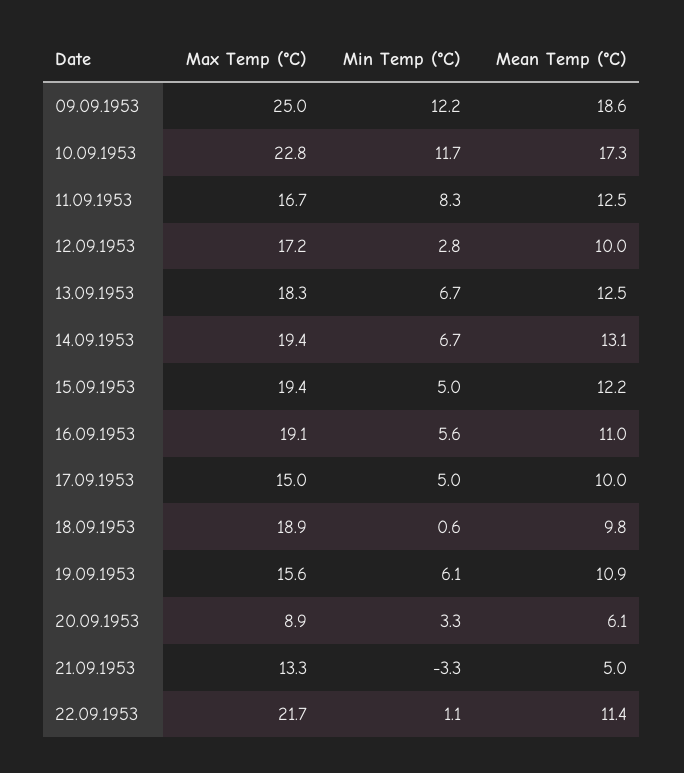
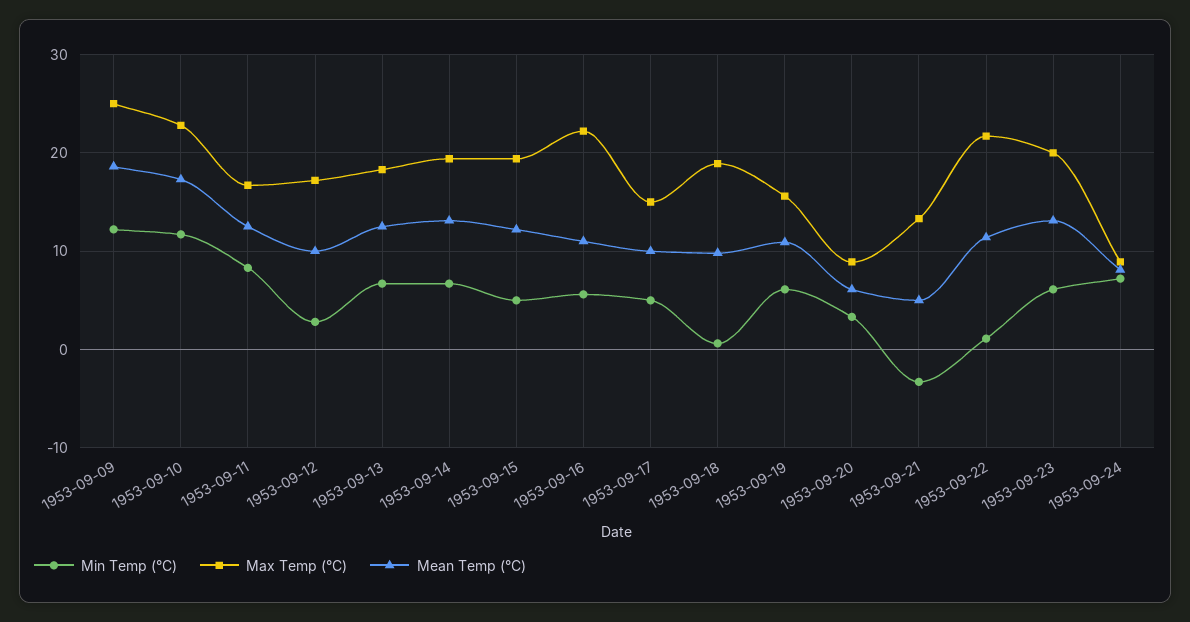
Max Temp (°C), 16.09.1953: 19.1 -> 22
Min Temp (°C), 1953-09-23: none -> 6
Max Temp (°C), 1953-09-23: none -> 20
Mean Temp (°C), 1953-09-23: none -> 13
Min Temp (°C), 1953-09-24: none -> 7
Max Temp (°C), 1953-09-24: none -> 9
Mean Temp (°C), 1953-09-24: none -> 8

